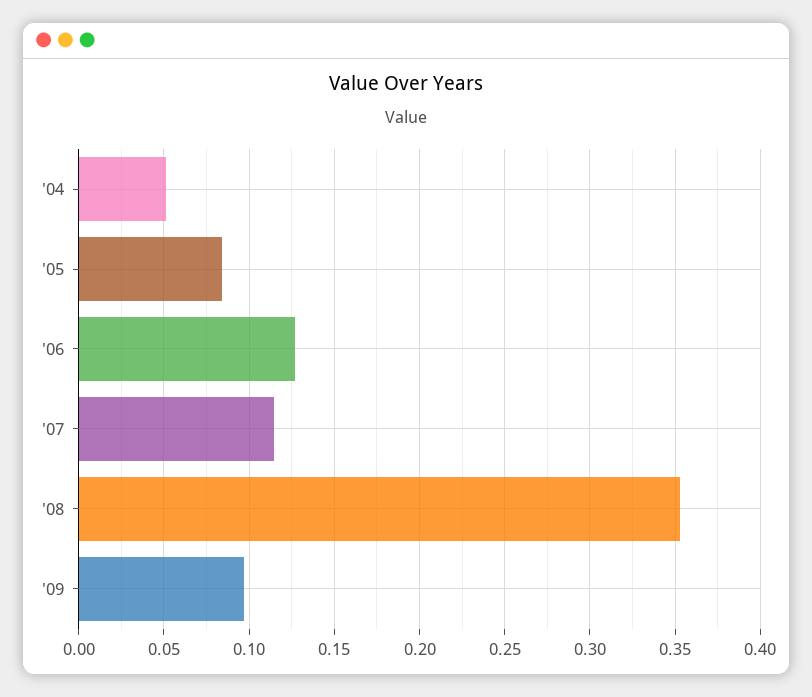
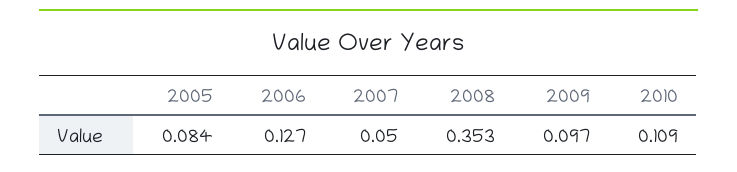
'04: 0.05 -> none
'07: 0.115 -> 0.05
2010: none -> 0.109

